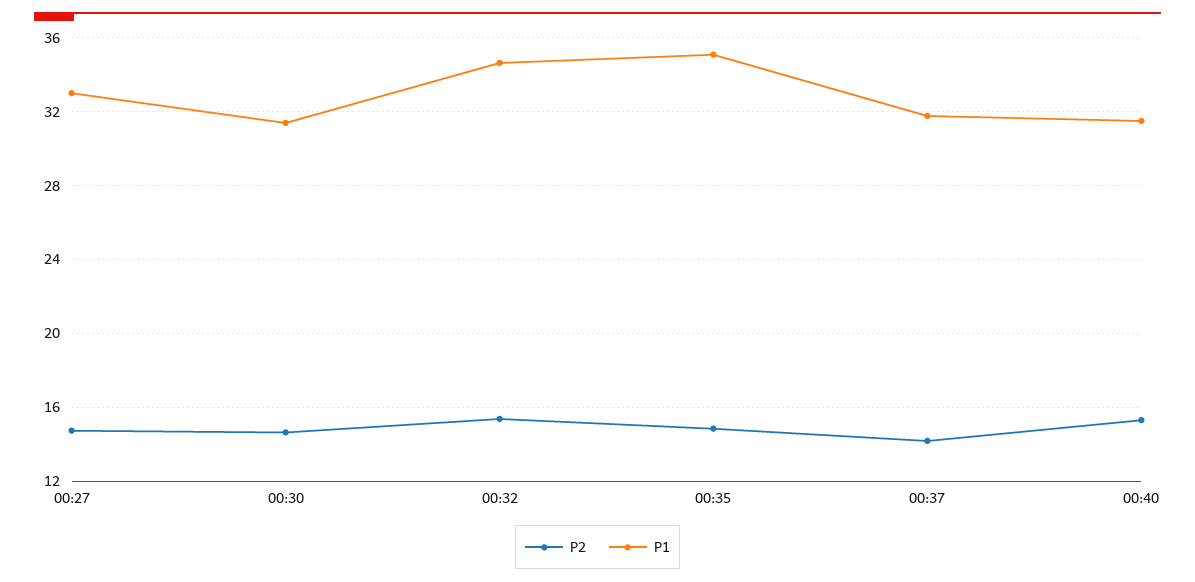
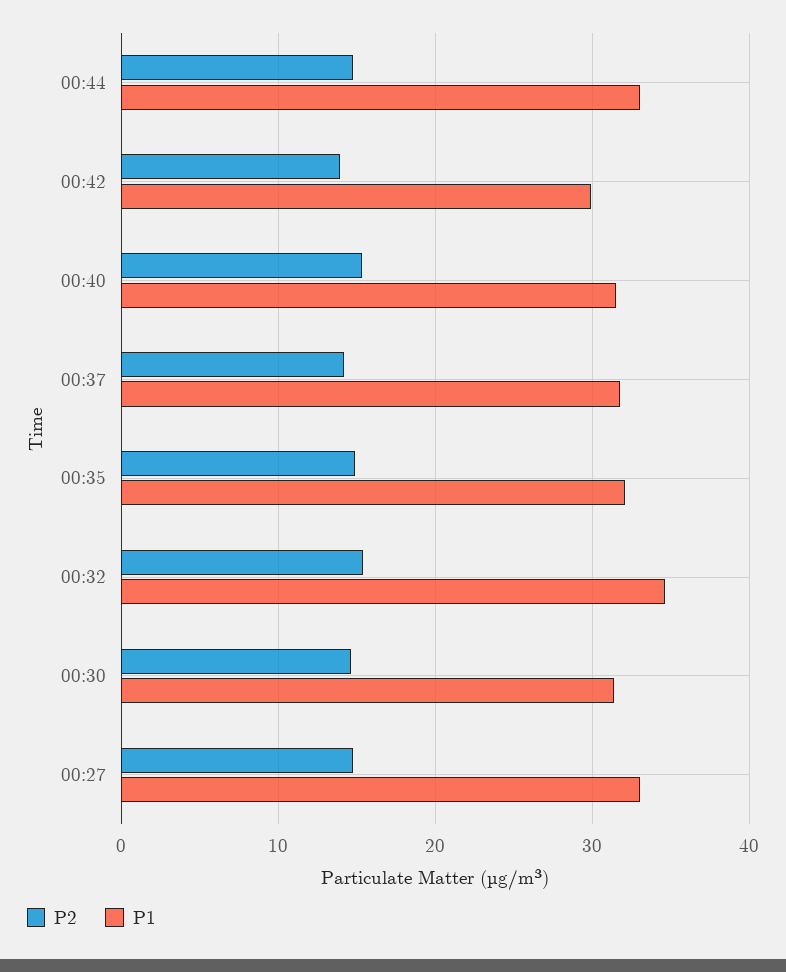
P1, 00:35: 35 -> 32
P2, 00:44: none -> 15
P1, 00:44: none -> 33
P2, 00:42: none -> 14
P1, 00:42: none -> 30

